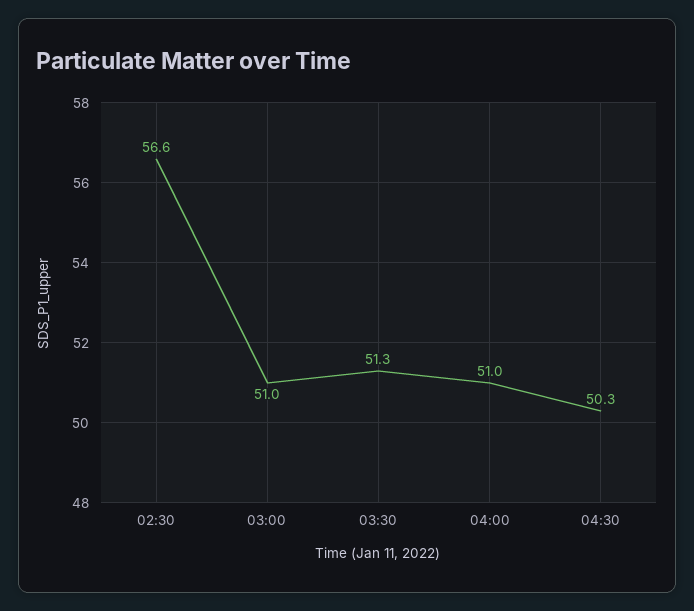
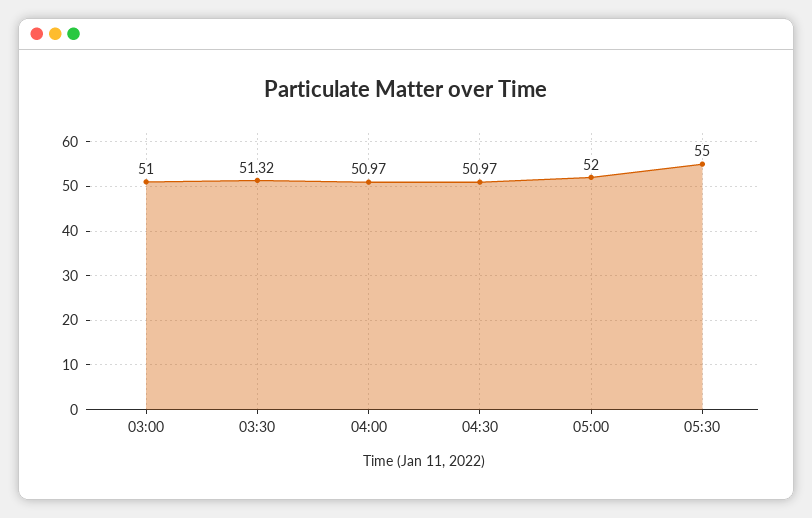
02:30: 56.6 -> none
04:30: 50.3 -> 50.97
05:00: none -> 52
05:30: none -> 55

